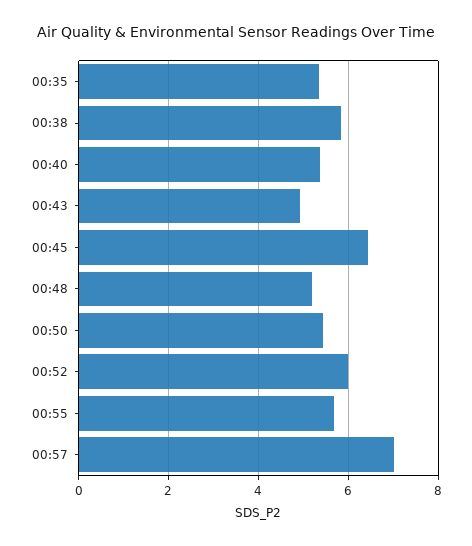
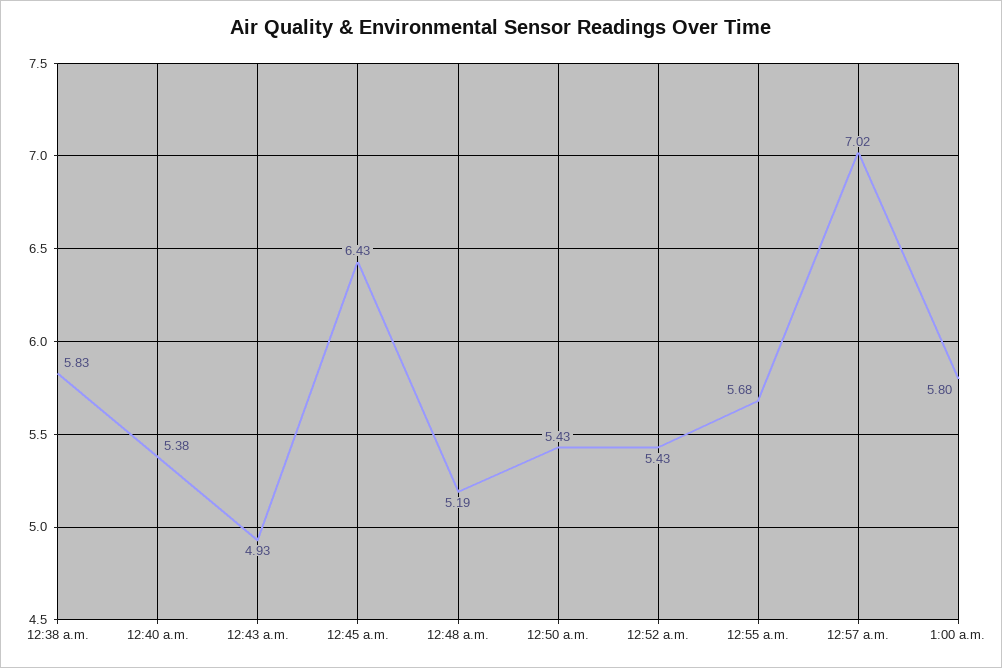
00:35: 5.4 -> none
00:52: 6 -> 5.43
1:00 a.m.: none -> 5.8

